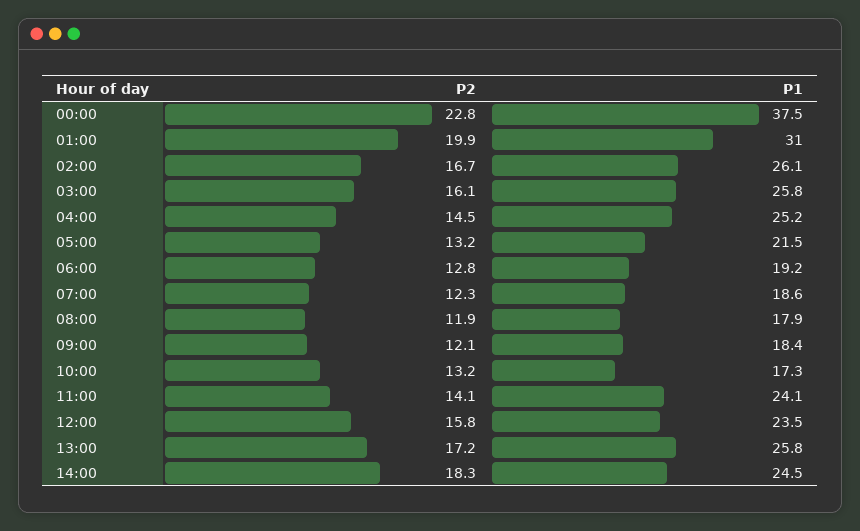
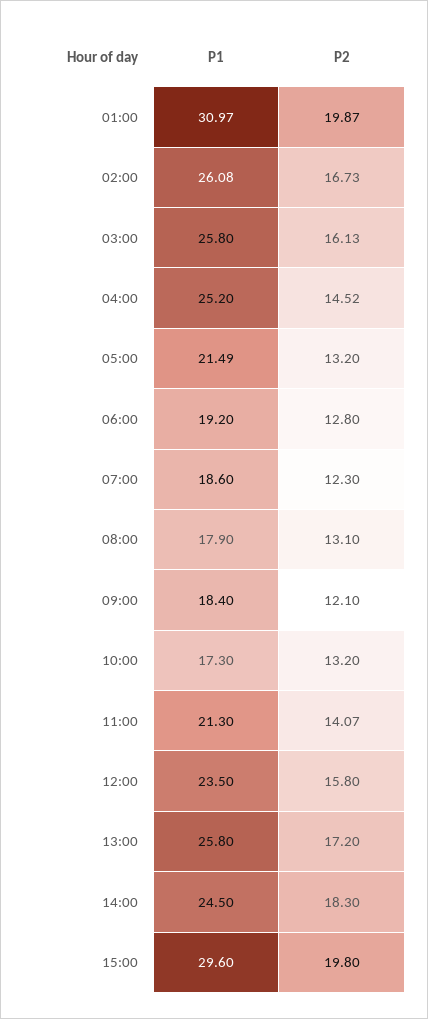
P2, 00:00: 22.8 -> none
P1, 00:00: 37.5 -> none
P2, 08:00: 11.9 -> 13.1
P1, 11:00: 24.1 -> 21.3
P1, 15:00: none -> 29.6
P2, 15:00: none -> 19.8

